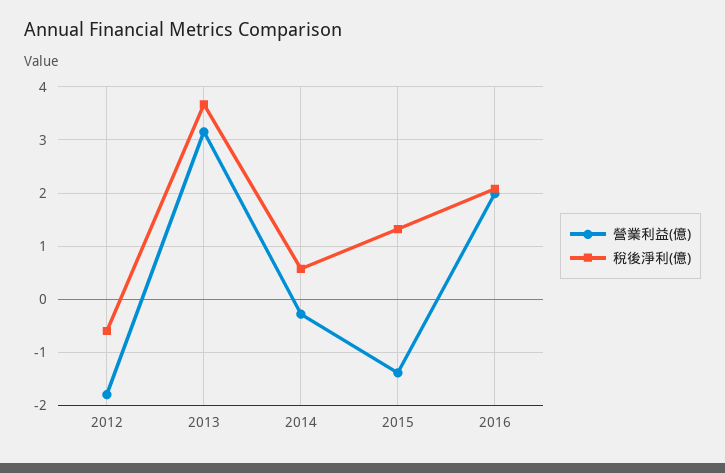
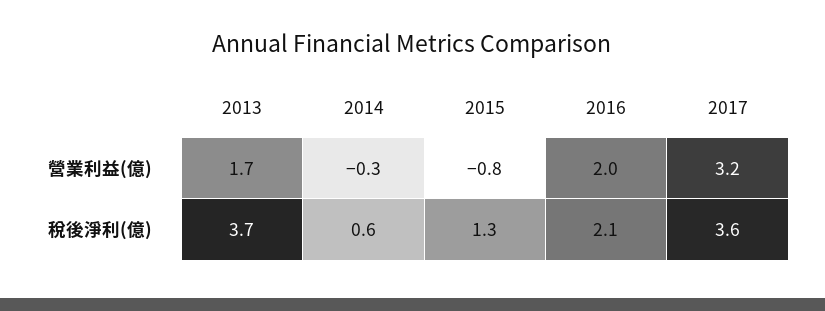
營業利益(億), 2012: -1.8 -> none
稅後淨利(億), 2012: -0.6 -> none
營業利益(億), 2013: 3.2 -> 1.7
營業利益(億), 2015: -1.4 -> -0.8
營業利益(億), 2017: none -> 3.2
稅後淨利(億), 2017: none -> 3.6

